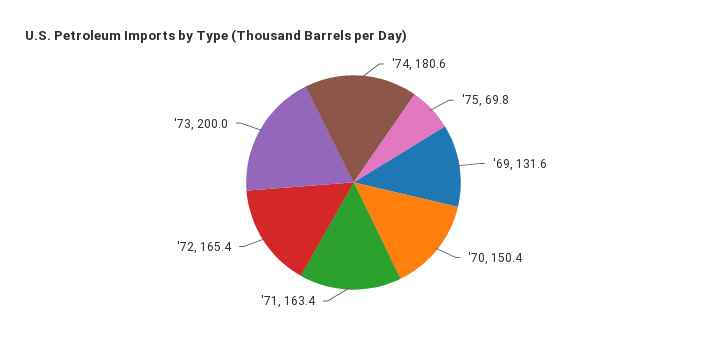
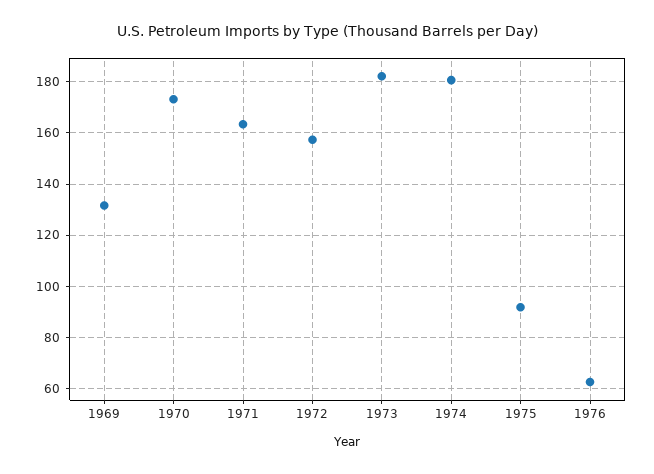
'75: 69.8 -> 92.5
'70: 150.4 -> 172.5
'72: 165.4 -> 157.5
'73: 200 -> 182.5
1976: none -> 62.5

